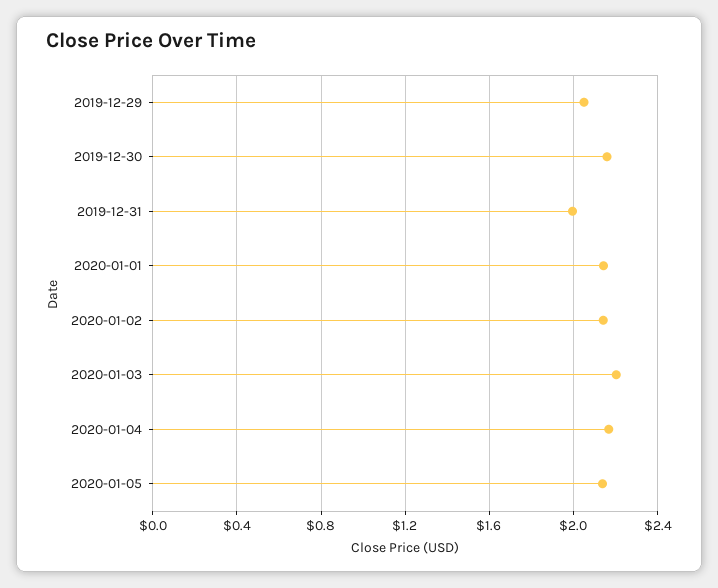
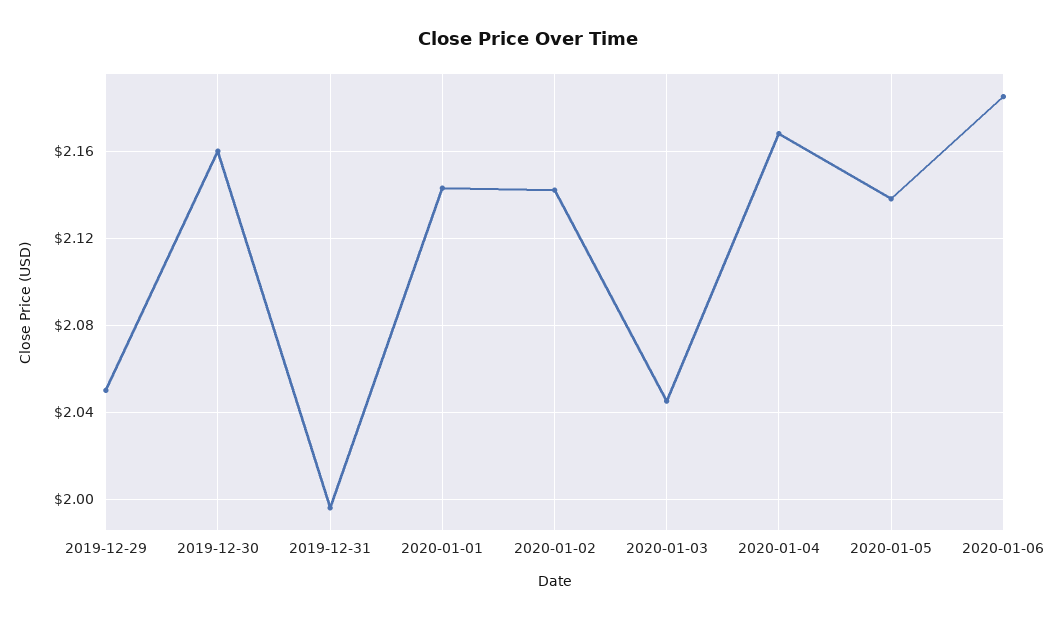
2020-01-03: 2.2 -> 2.045
2020-01-06: none -> 2.185

